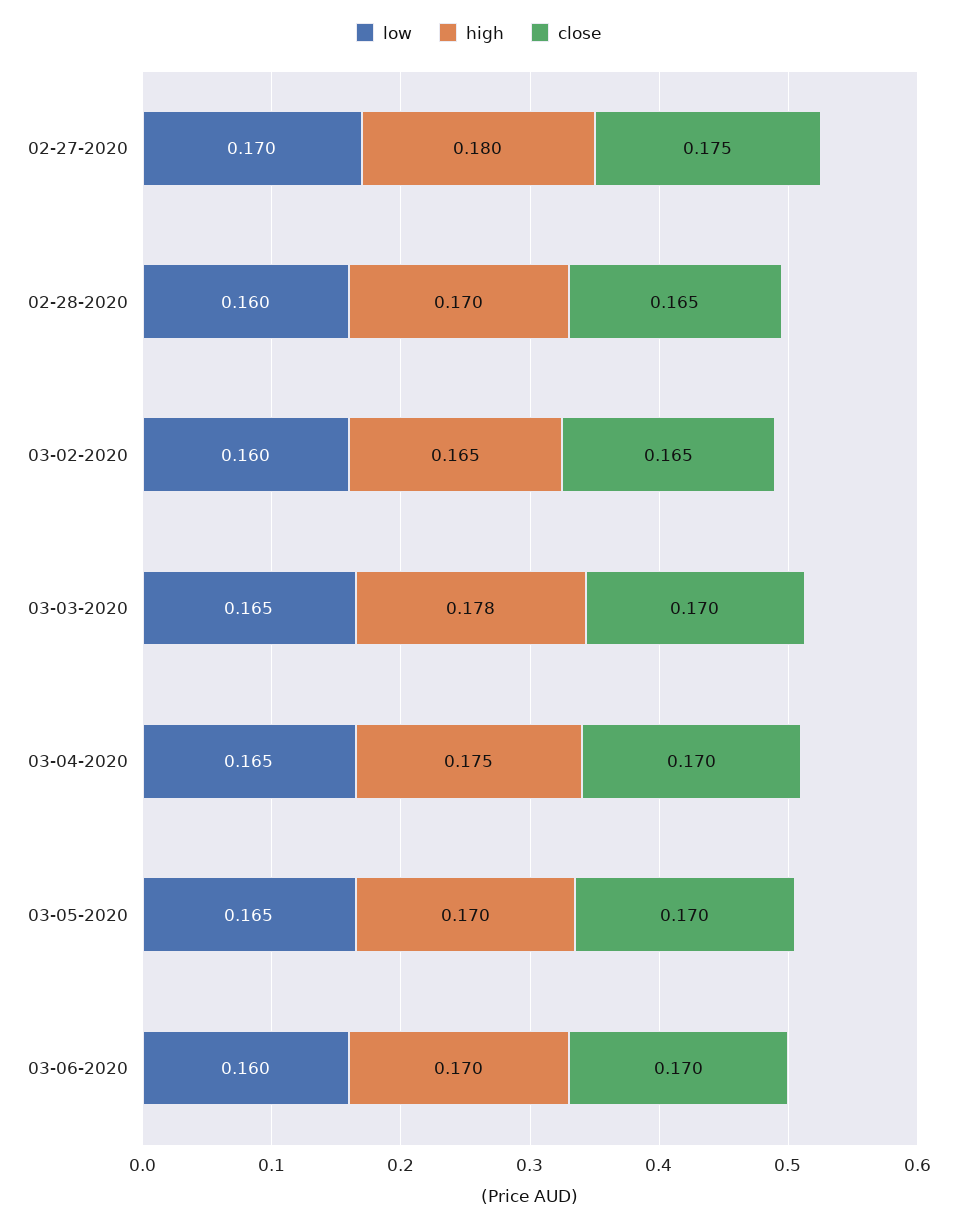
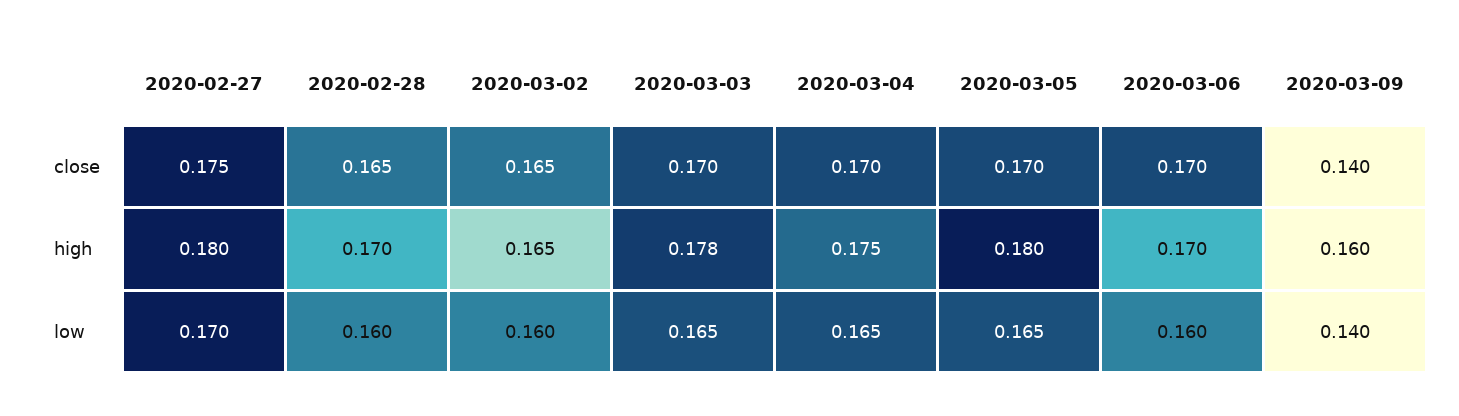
high, 03-05-2020: 0.17 -> 0.18
close, 2020-03-09: none -> 0.14
high, 2020-03-09: none -> 0.16
low, 2020-03-09: none -> 0.14

